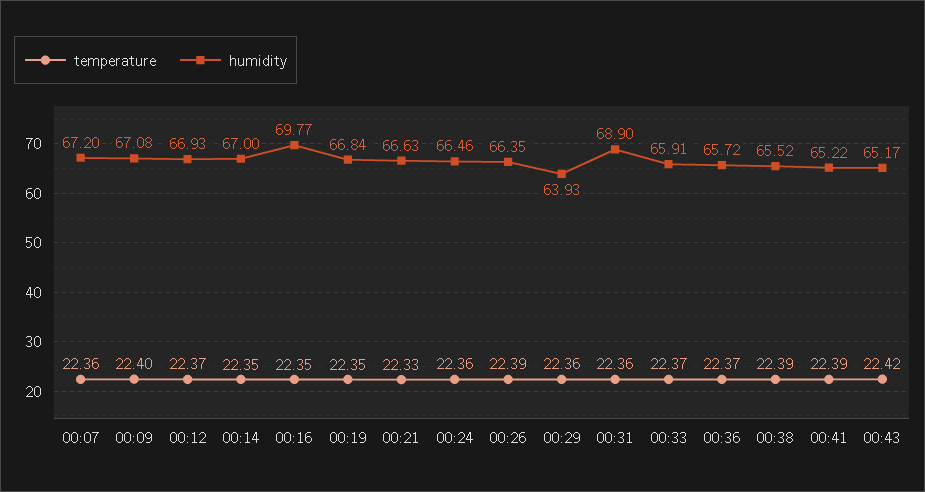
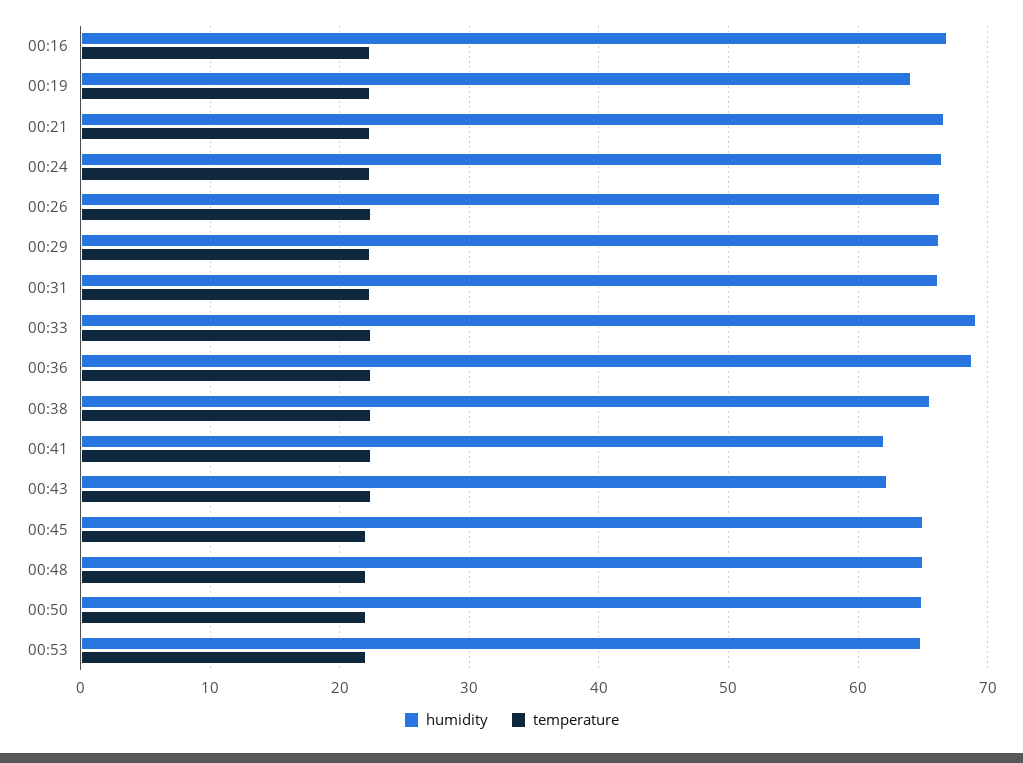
temperature, 00:07: 22.36 -> none
humidity, 00:07: 67.2 -> none
temperature, 00:09: 22.4 -> none
humidity, 00:09: 67.08 -> none
temperature, 00:12: 22.37 -> none
humidity, 00:12: 66.93 -> none
temperature, 00:14: 22.35 -> none
humidity, 00:14: 67 -> none
humidity, 00:16: 69.77 -> 67
humidity, 00:19: 66.84 -> 64
humidity, 00:29: 63.93 -> 66
humidity, 00:31: 68.9 -> 66
humidity, 00:33: 65.91 -> 69
humidity, 00:36: 65.72 -> 69
humidity, 00:41: 65.22 -> 62
humidity, 00:43: 65.17 -> 62
humidity, 00:45: none -> 65
temperature, 00:45: none -> 22
humidity, 00:48: none -> 65
temperature, 00:48: none -> 22
humidity, 00:50: none -> 65
temperature, 00:50: none -> 22
humidity, 00:53: none -> 65
temperature, 00:53: none -> 22

